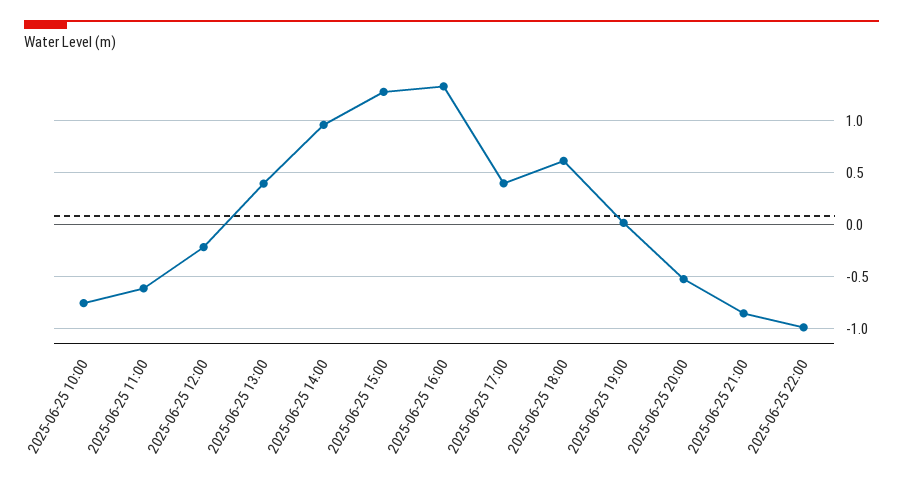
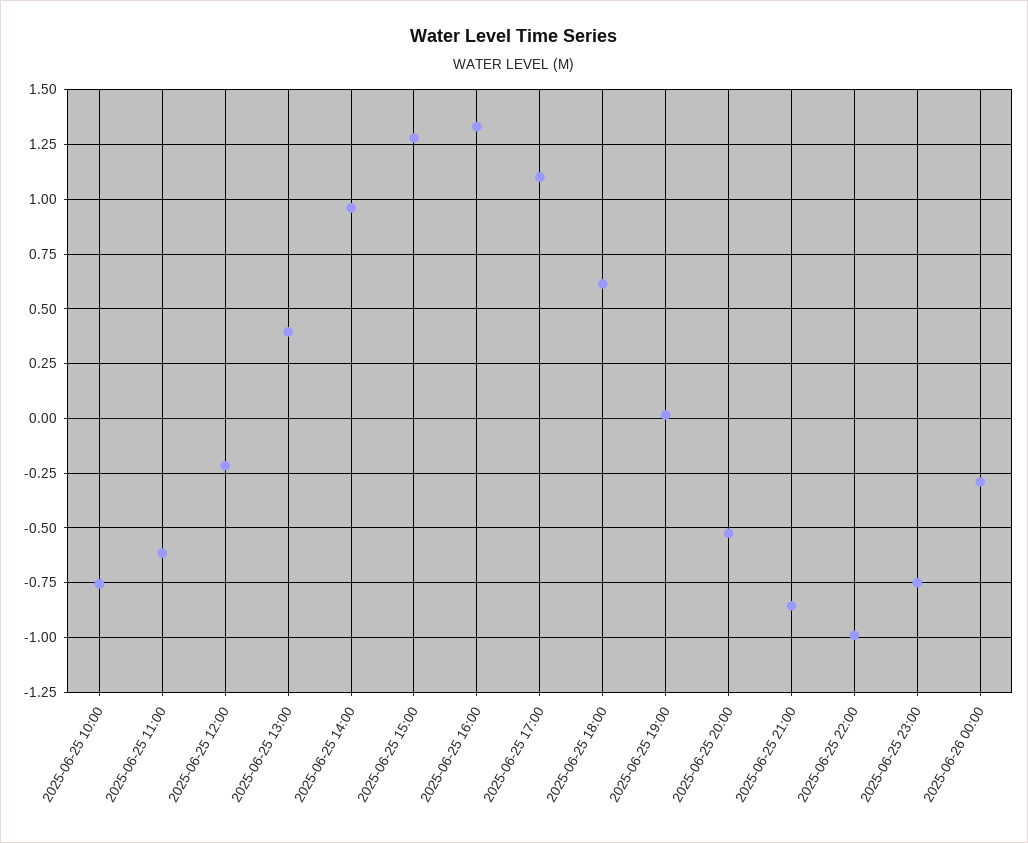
2025-06-25 17:00: 0.4 -> 1.1
2025-06-25 23:00: none -> -0.75
2025-06-26 00:00: none -> -0.3

